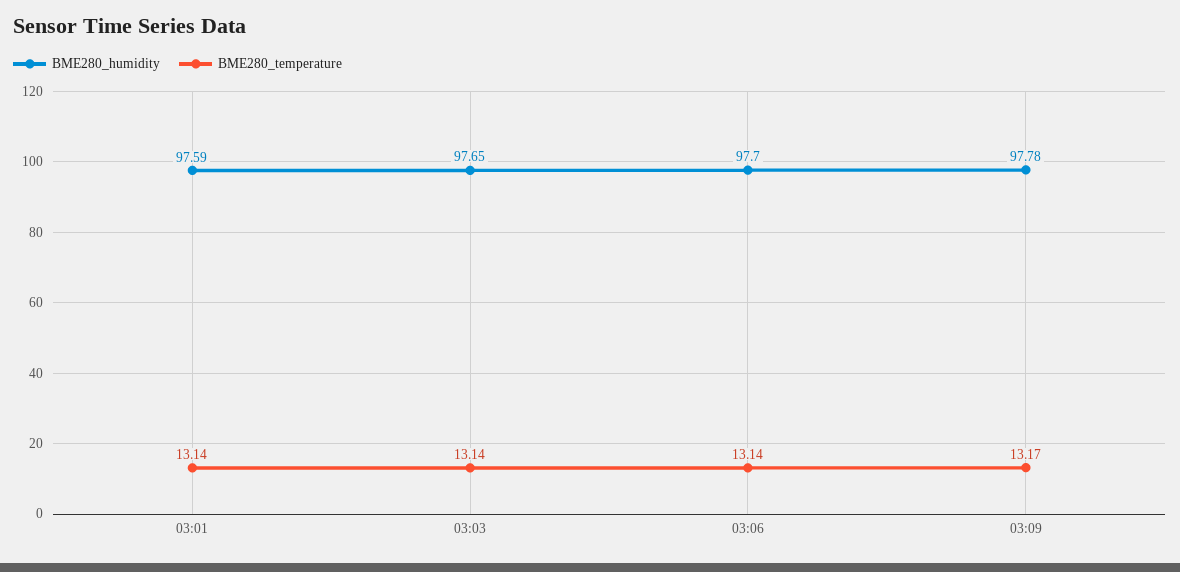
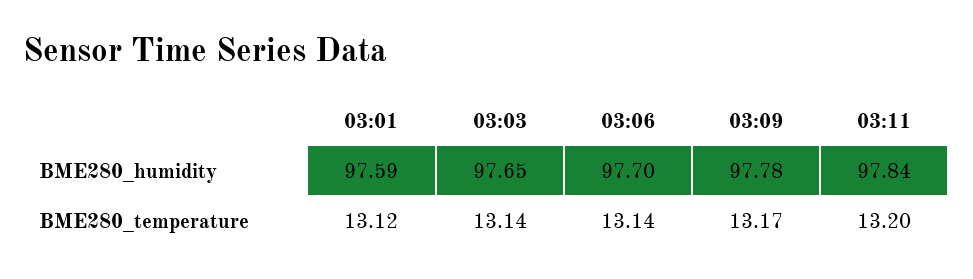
BME280_temperature, 03:01: 13.14 -> 13.12
BME280_humidity, 03:11: none -> 97.84
BME280_temperature, 03:11: none -> 13.2

